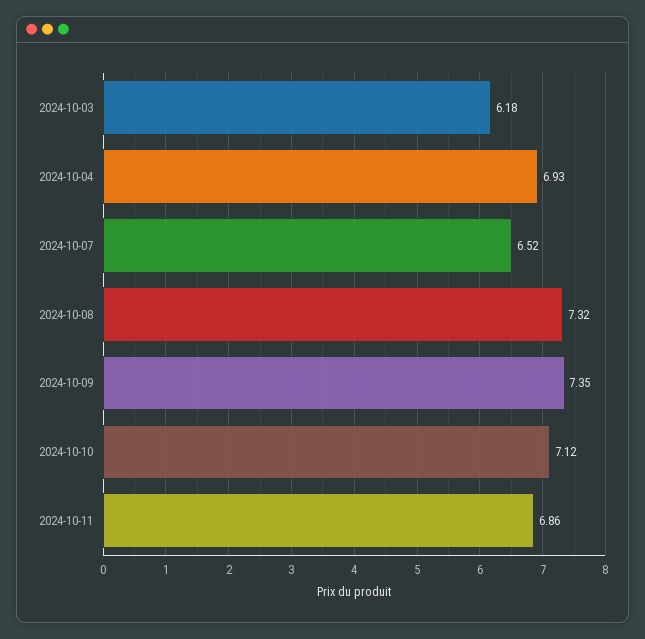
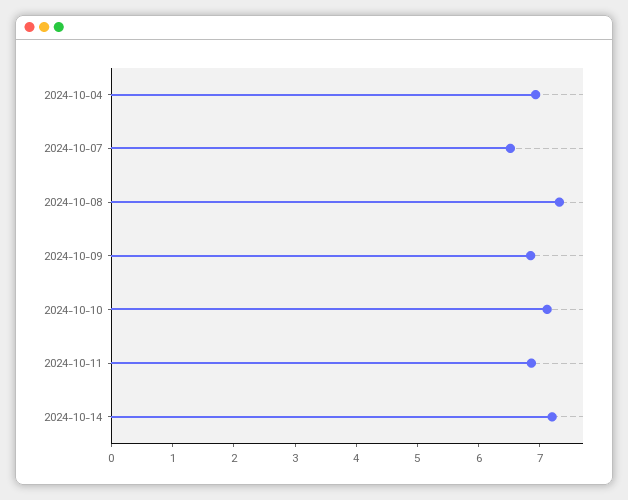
2024-10-03: 6.18 -> none
2024-10-09: 7.35 -> 6.8
2024-10-14: none -> 7.2

